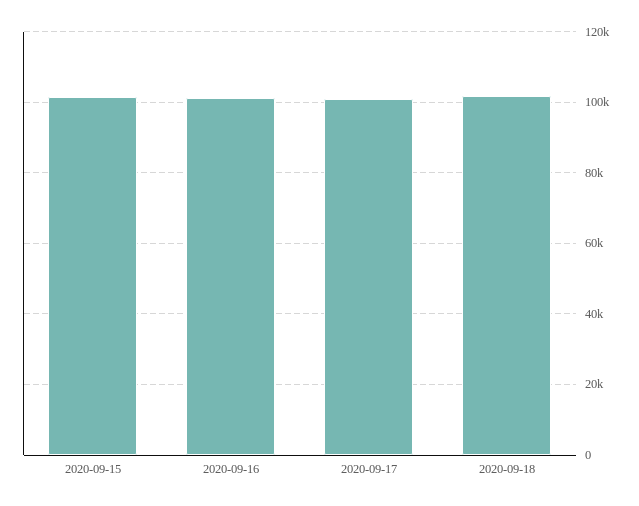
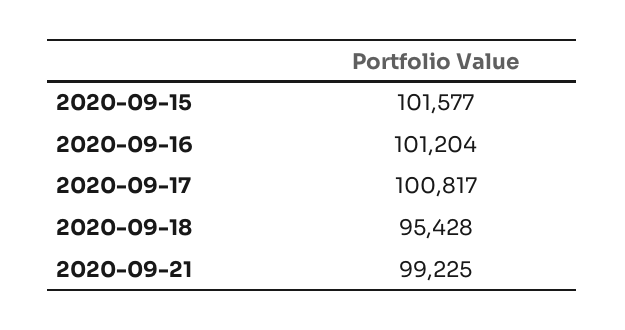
2020-09-18: 102000 -> 95428
2020-09-21: none -> 99225

